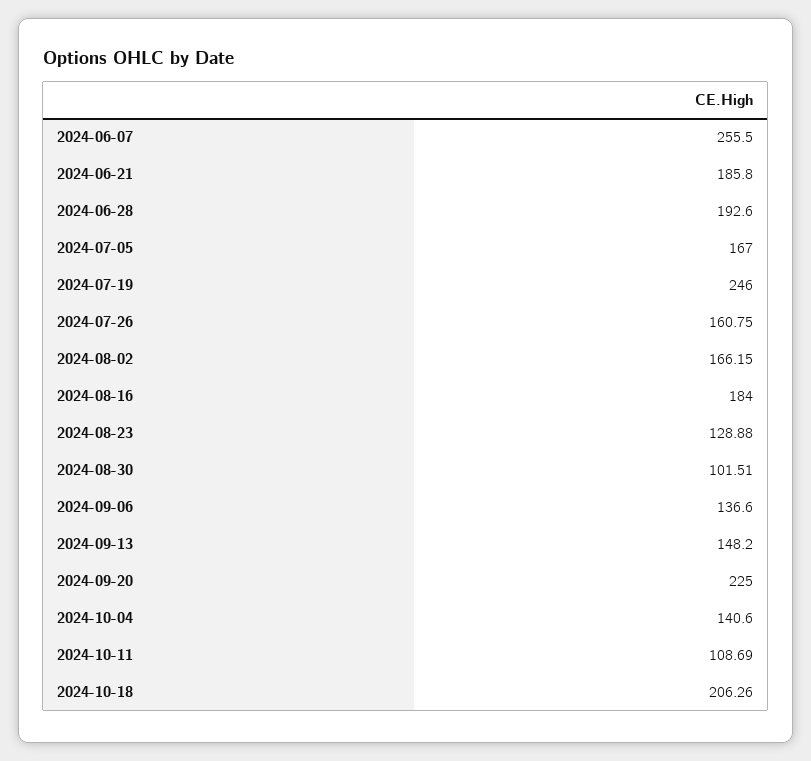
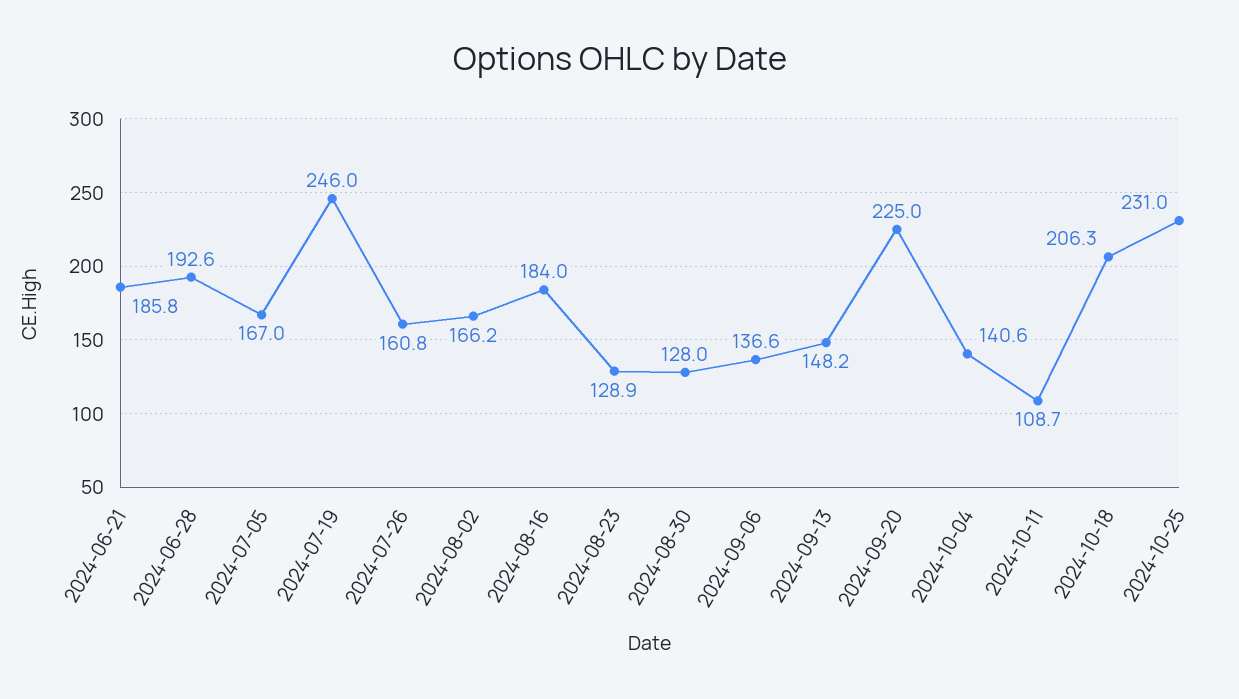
2024-06-07: 255.5 -> none
2024-08-30: 101.51 -> 128
2024-10-25: none -> 231

